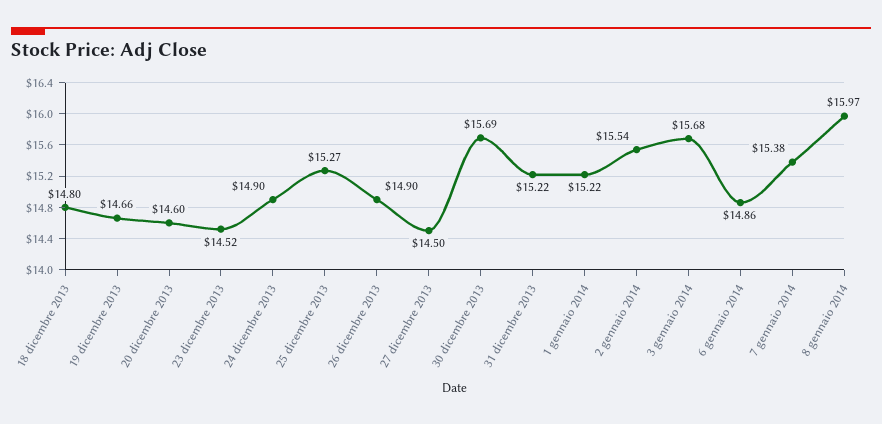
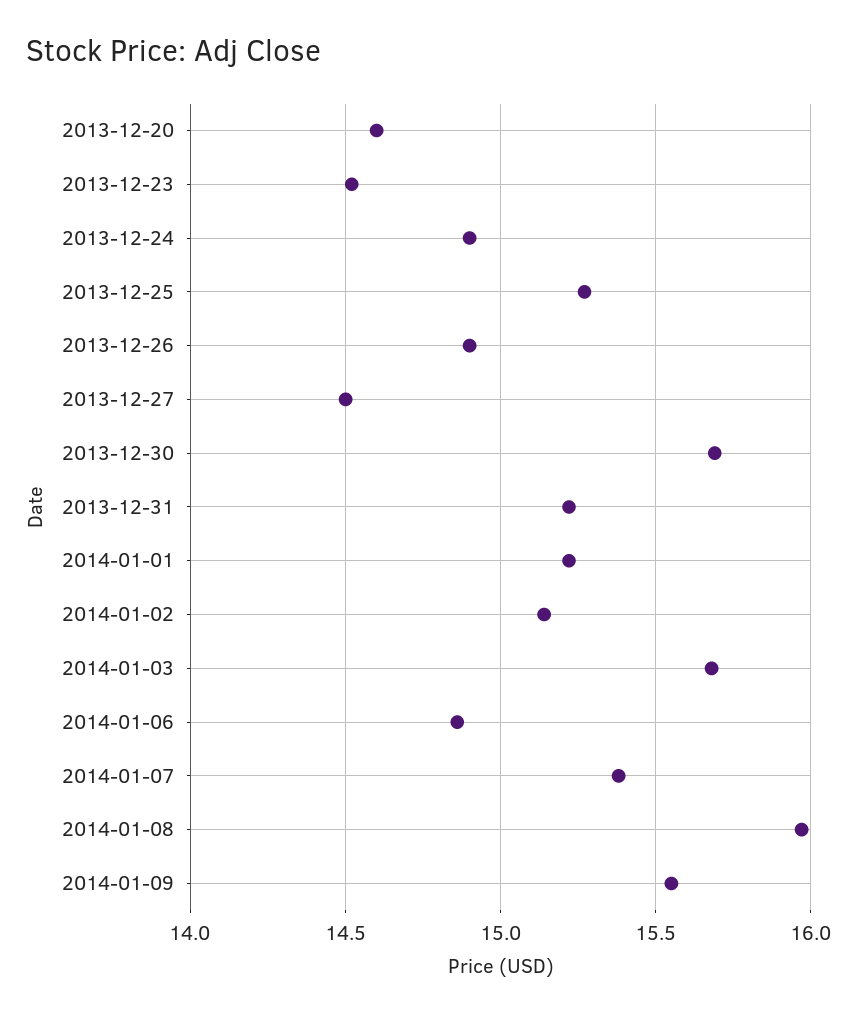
18 dicembre 2013: 14.8 -> none
19 dicembre 2013: 14.66 -> none
2 gennaio 2014: 15.54 -> 15.15
2014-01-09: none -> 15.55

